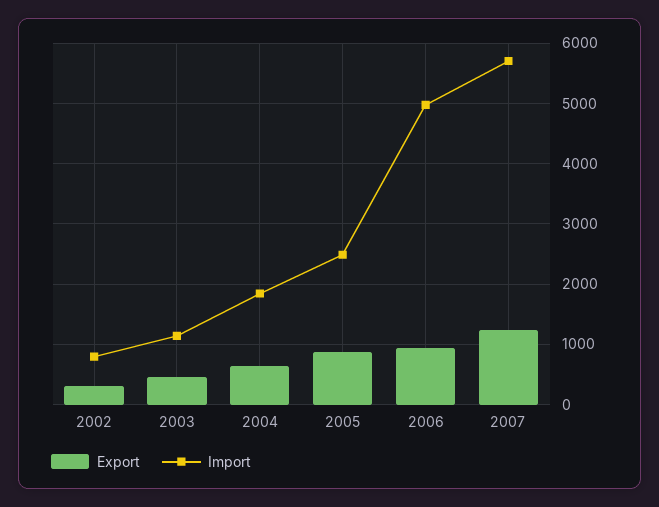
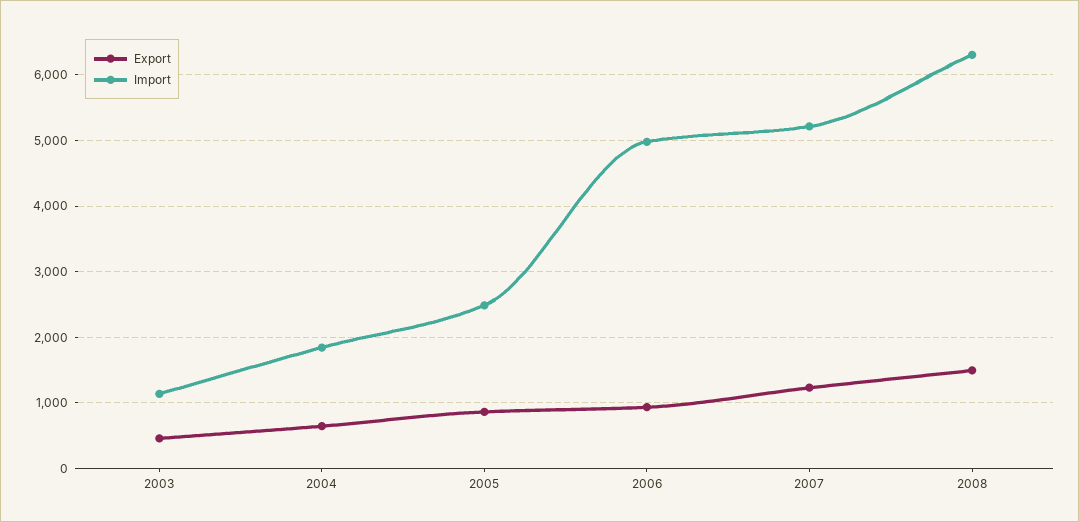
Export, 2002: 300 -> none
Import, 2002: 800 -> none
Import, 2007: 5700 -> 5200
Export, 2008: none -> 1500
Import, 2008: none -> 6300

